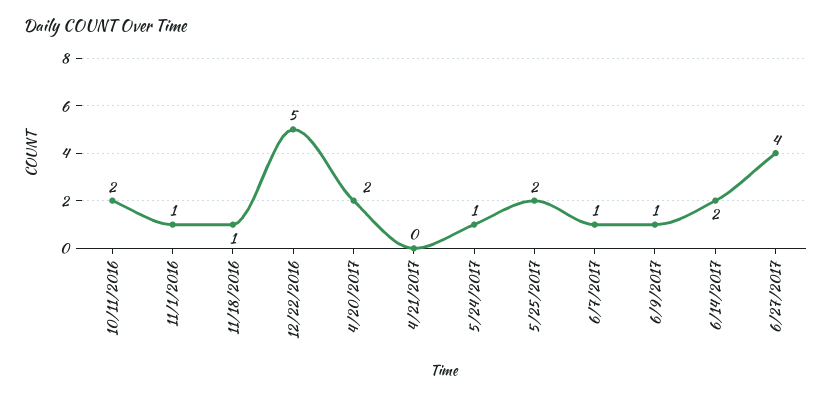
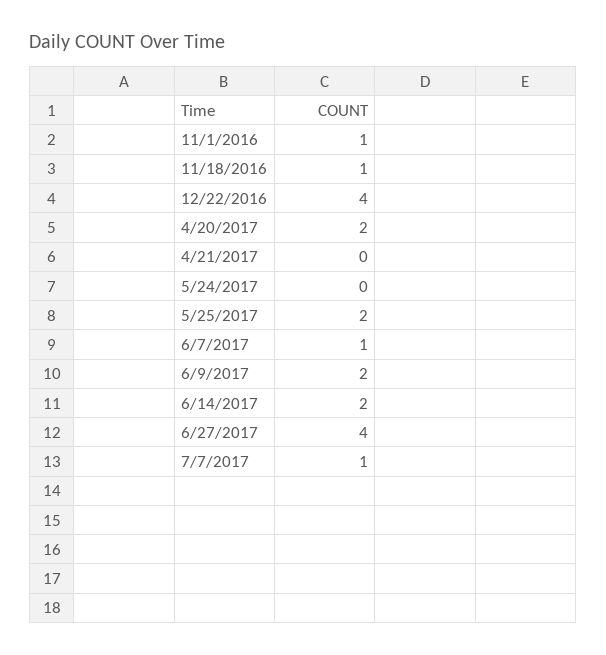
10/11/2016: 2 -> none
12/22/2016: 5 -> 4
5/24/2017: 1 -> 0
6/9/2017: 1 -> 2
7/7/2017: none -> 1

